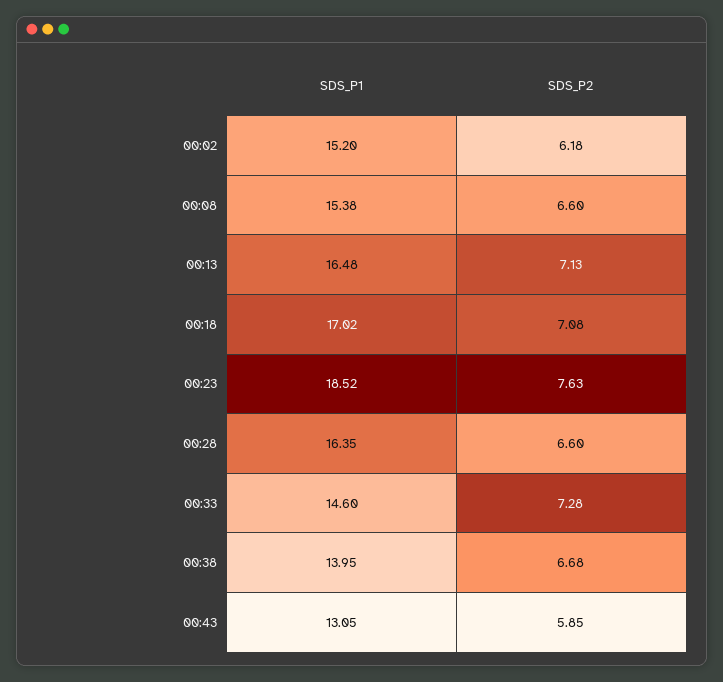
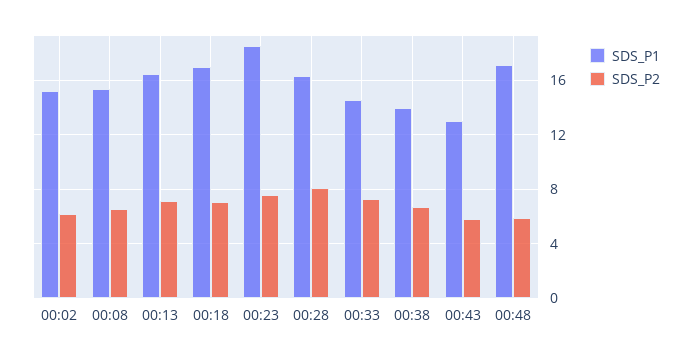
SDS_P2, 00:28: 6.6 -> 8
SDS_P1, 00:48: none -> 17
SDS_P2, 00:48: none -> 6

